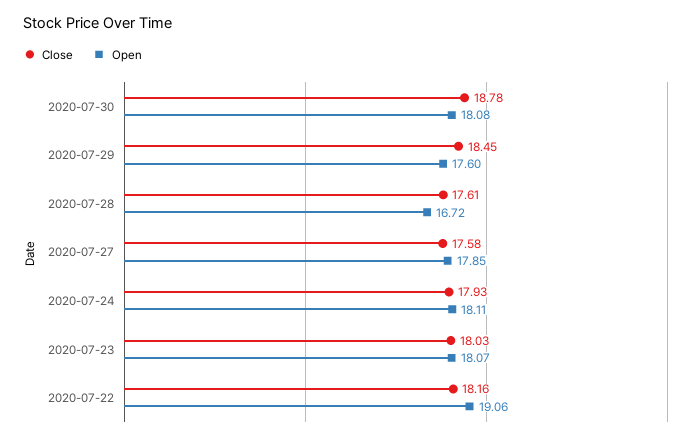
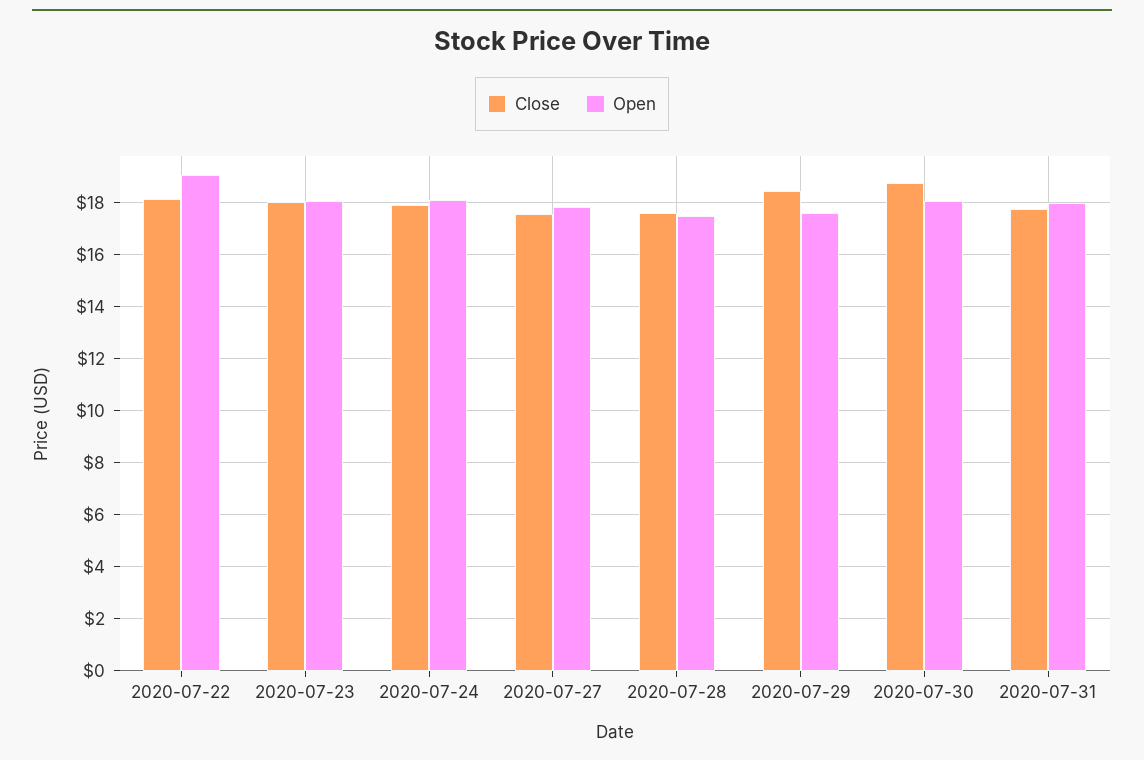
Open, 2020-07-28: 16.72 -> 17.5
Close, 2020-07-31: none -> 17.75
Open, 2020-07-31: none -> 18

